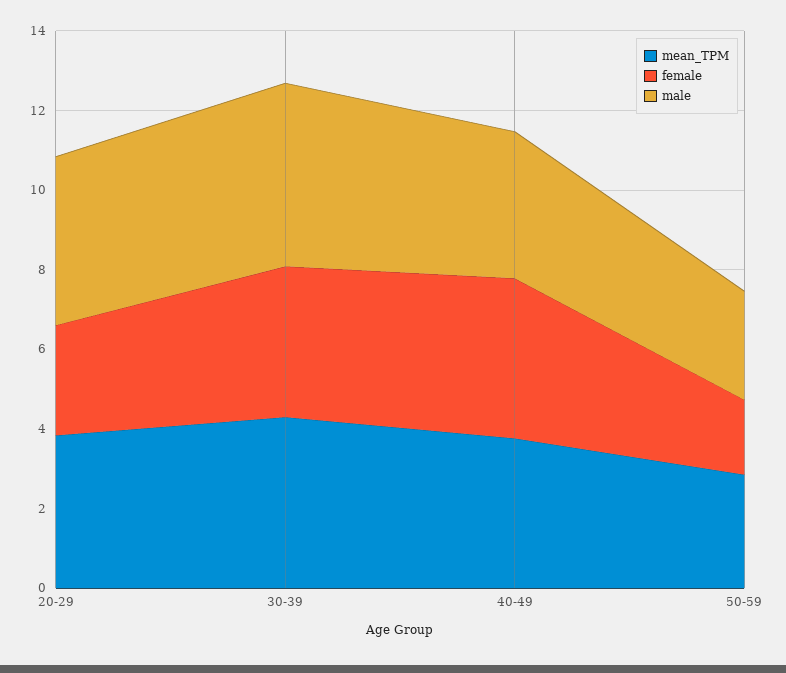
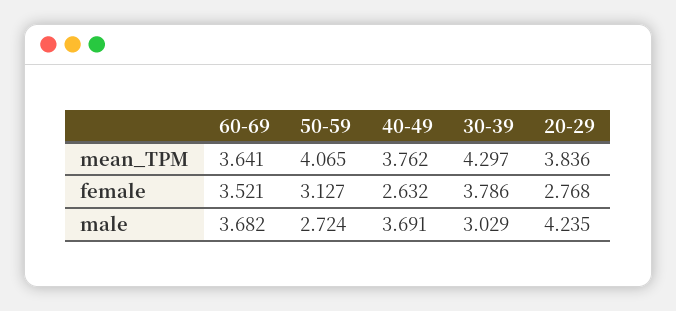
male, 30-39: 4.5 -> 3.029
female, 40-49: 4 -> 2.632
mean_TPM, 50-59: 3 -> 4.065
female, 50-59: 2 -> 3.127
mean_TPM, 60-69: none -> 3.641
female, 60-69: none -> 3.521
male, 60-69: none -> 3.682

